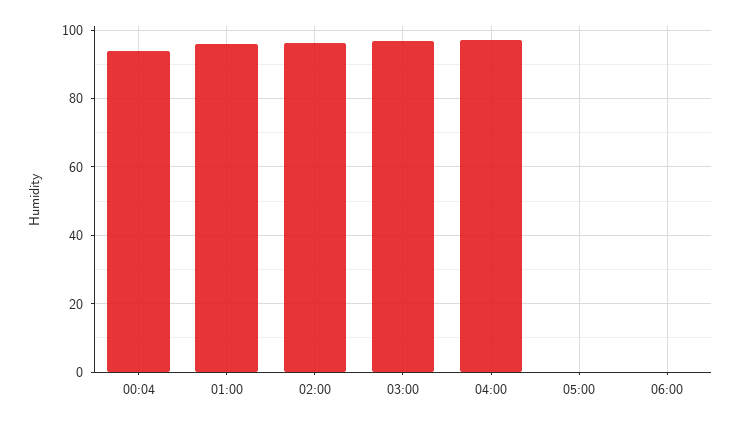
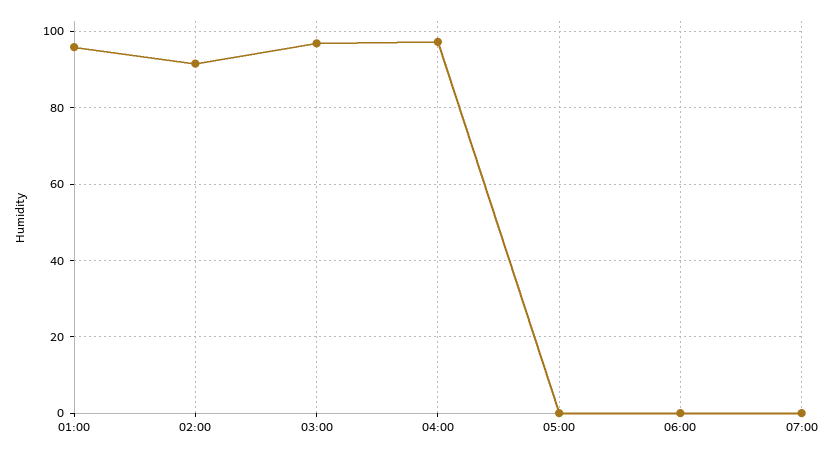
00:04: 94 -> none
02:00: 96 -> 92
07:00: none -> 0

